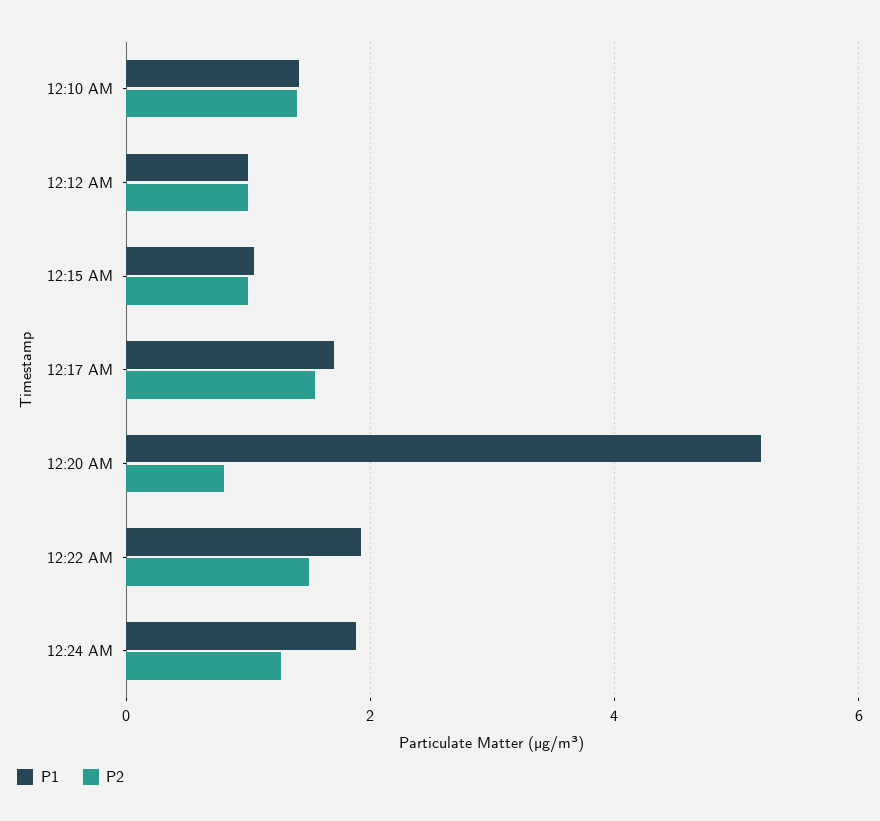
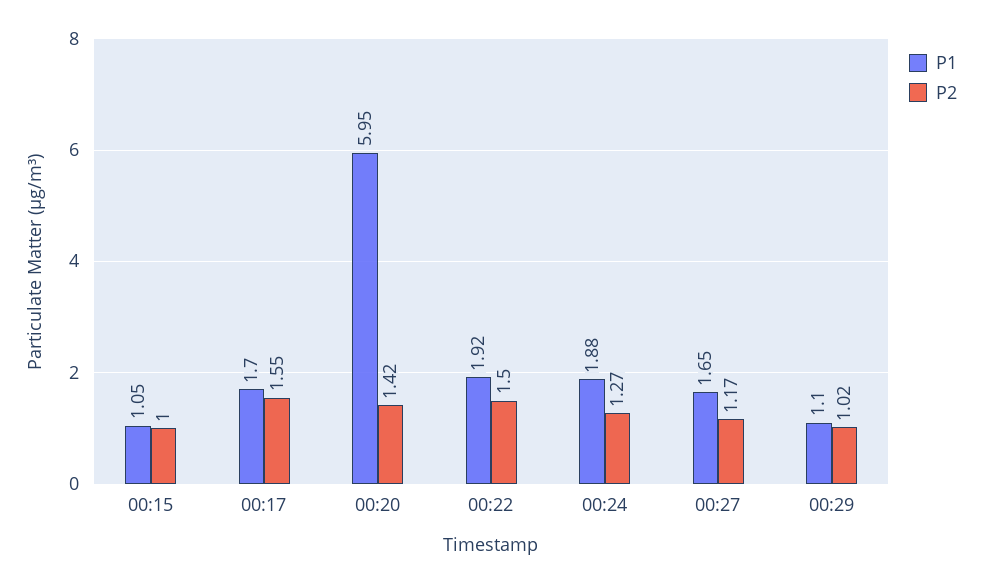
P1, 12:10 AM: 1.4 -> none
P2, 12:10 AM: 1.4 -> none
P1, 12:12 AM: 1 -> none
P2, 12:12 AM: 1 -> none
P1, 12:20 AM: 5.2 -> 5.95
P2, 12:20 AM: 0.8 -> 1.42
P1, 00:27: none -> 1.65
P2, 00:27: none -> 1.17
P1, 00:29: none -> 1.1
P2, 00:29: none -> 1.02

